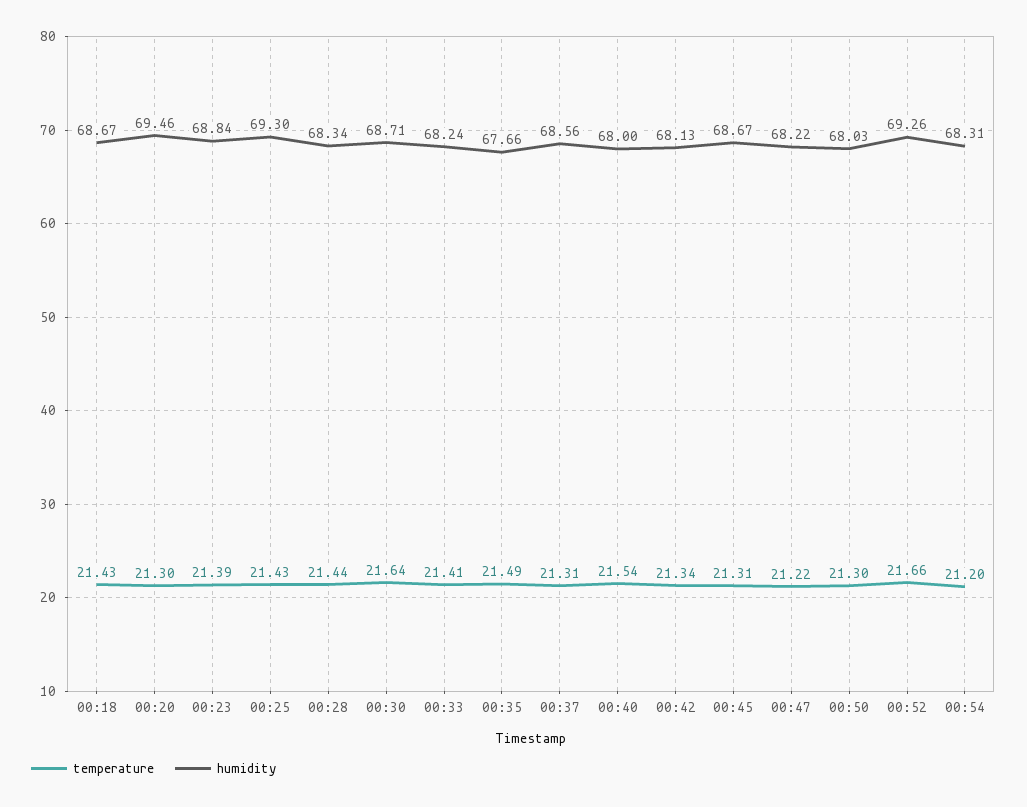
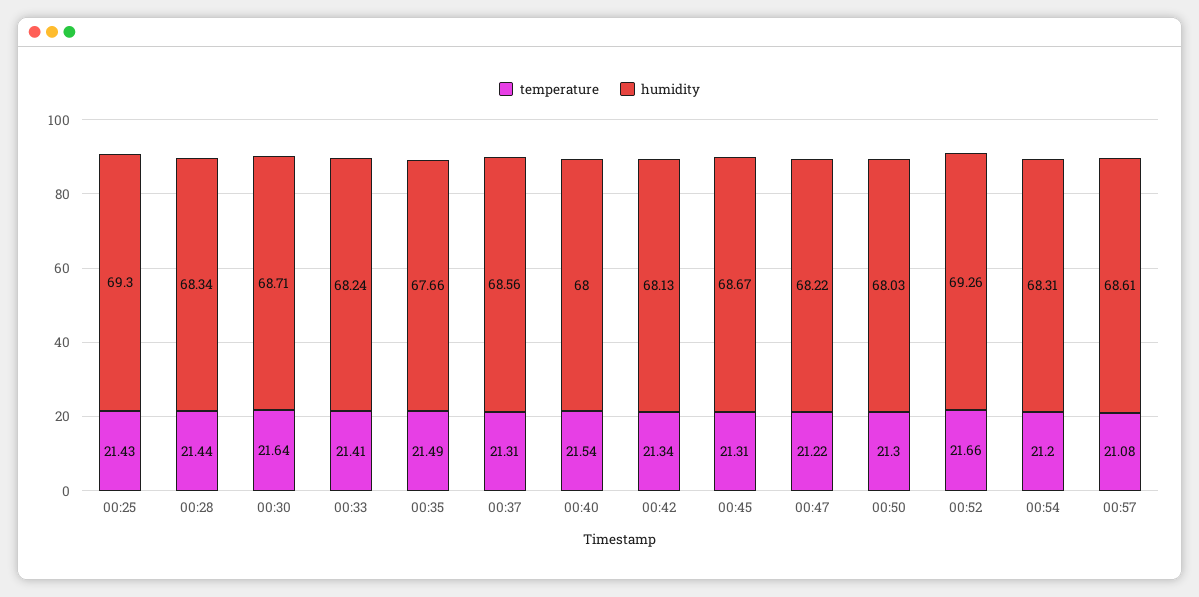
temperature, 00:18: 21.43 -> none
humidity, 00:18: 68.67 -> none
temperature, 00:20: 21.3 -> none
humidity, 00:20: 69.46 -> none
temperature, 00:23: 21.39 -> none
humidity, 00:23: 68.84 -> none
temperature, 00:57: none -> 21.08
humidity, 00:57: none -> 68.61

